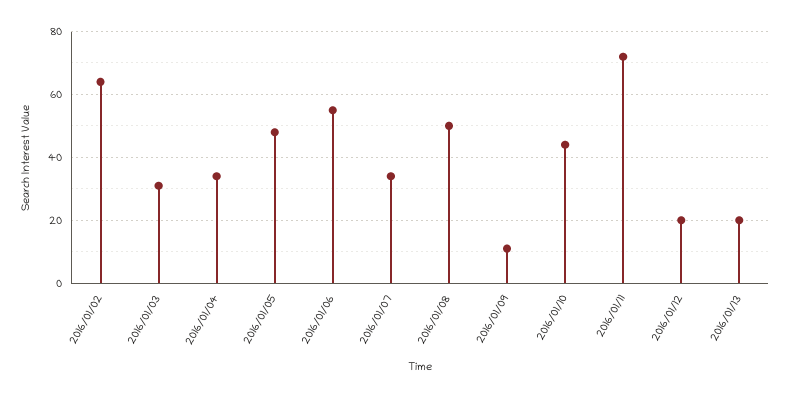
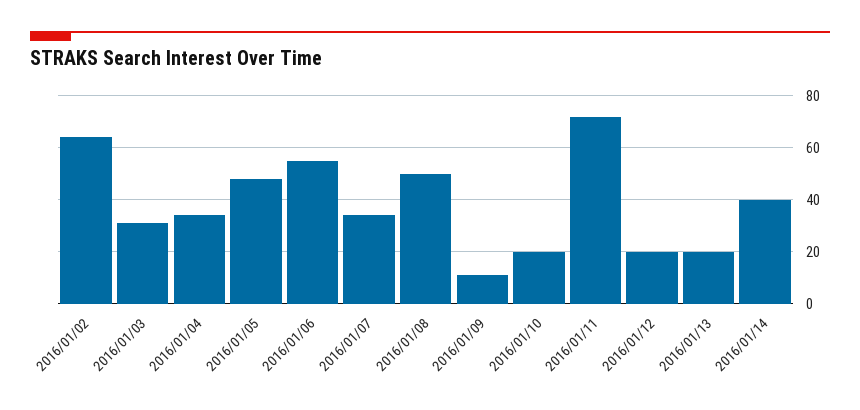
2016/01/10: 45 -> 20
2016/01/14: none -> 40

